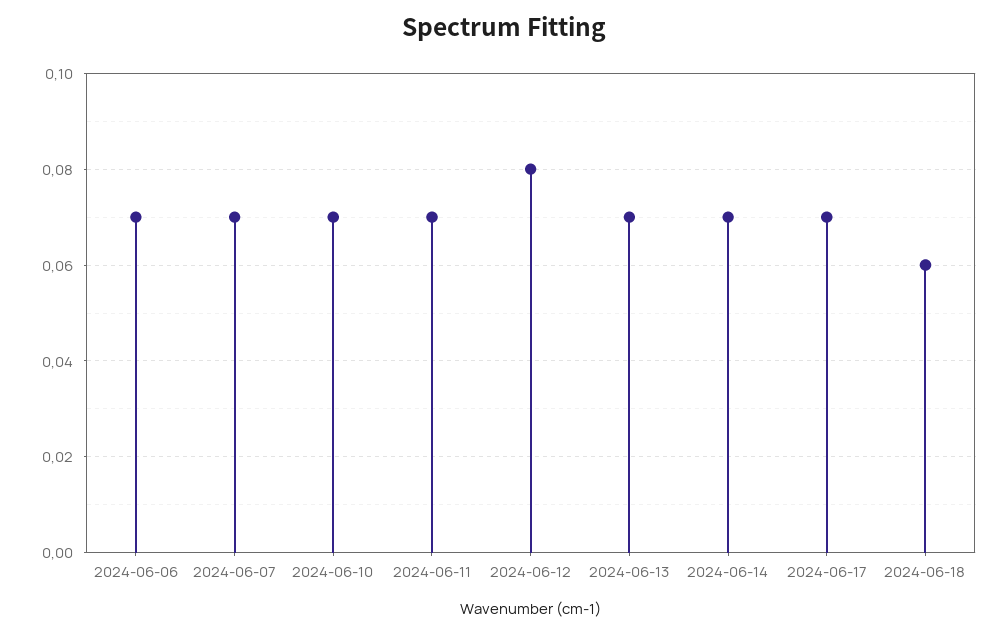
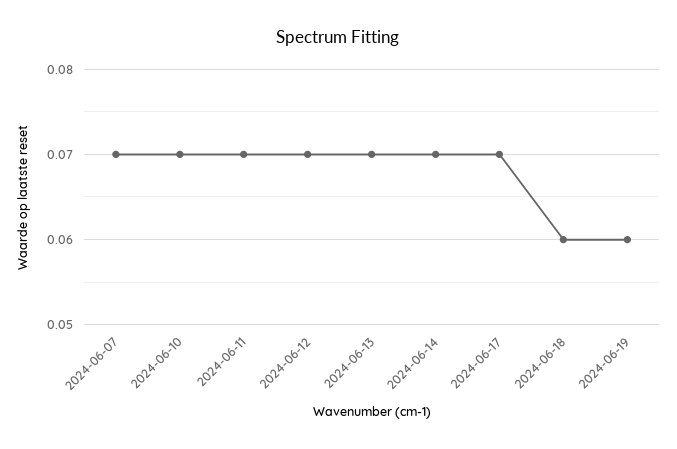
2024-06-06: 0.07 -> none
2024-06-12: 0.08 -> 0.07
2024-06-19: none -> 0.06

